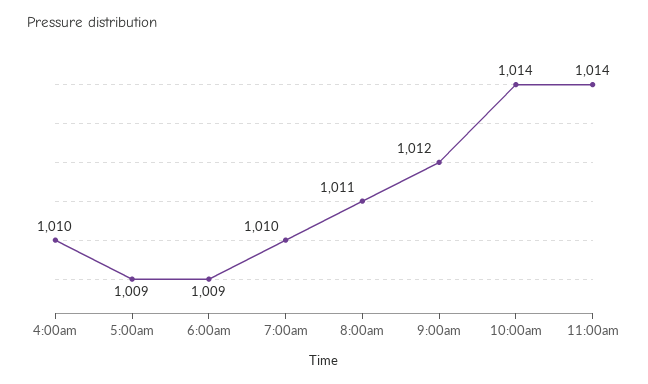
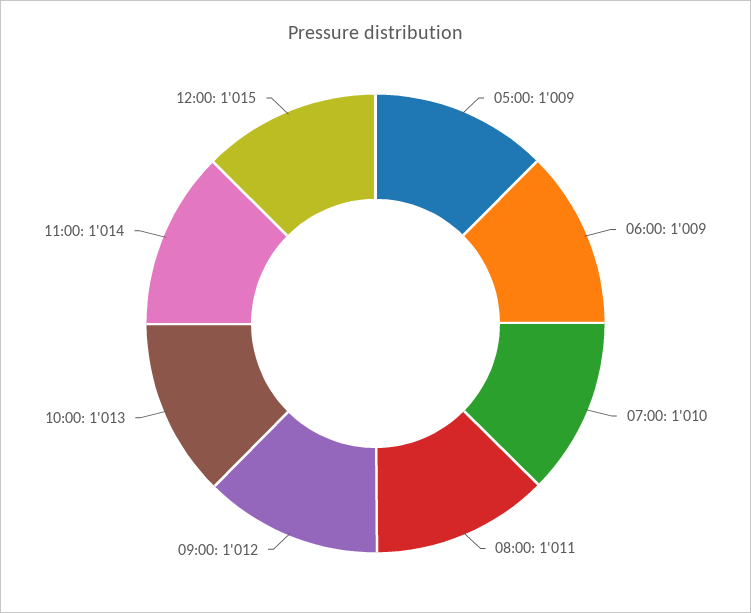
4:00am: 1010 -> none
10:00am: 1014 -> 1013
12:00: none -> 1015

